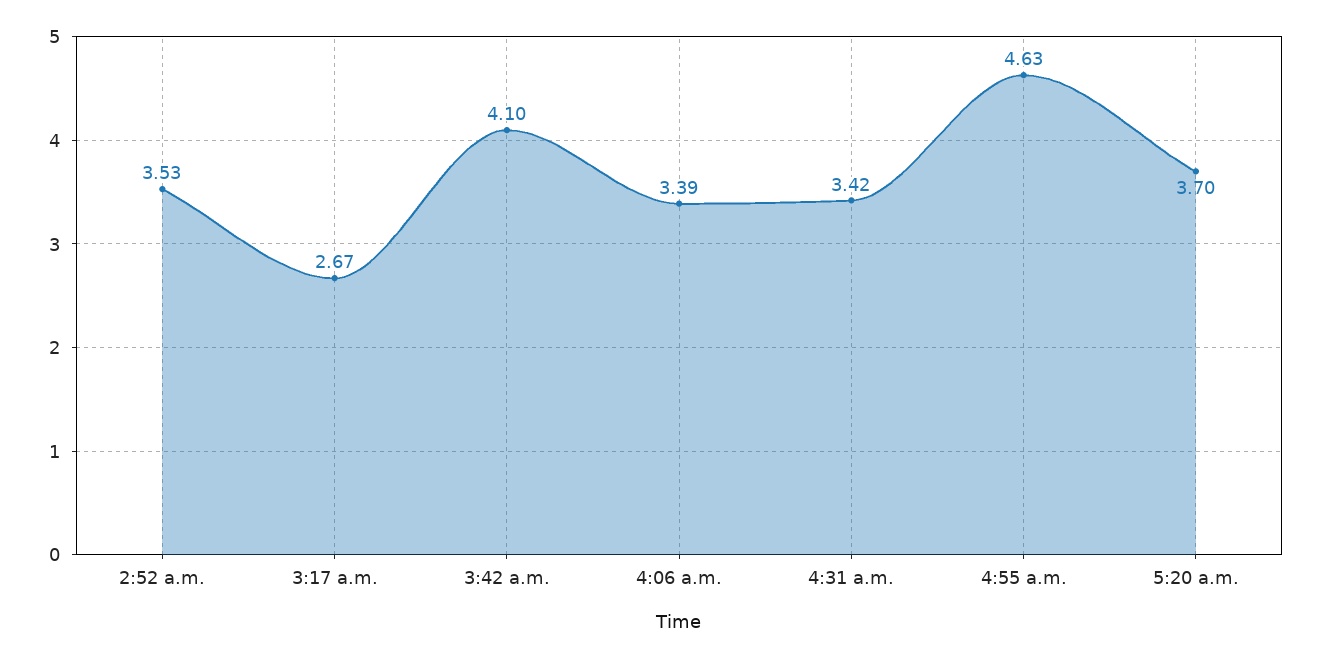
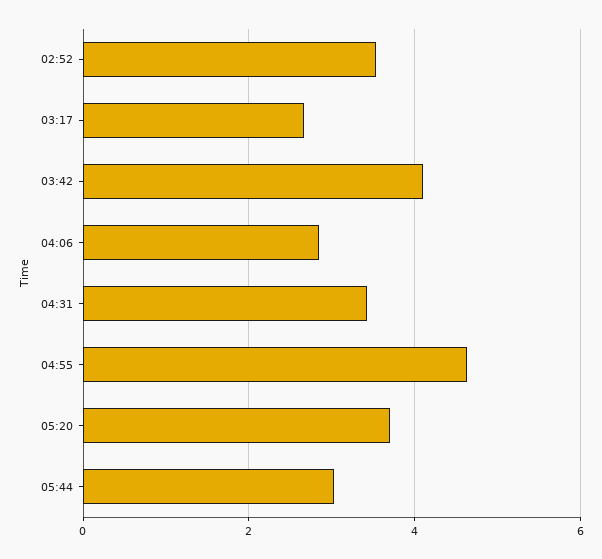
4:06 a.m.: 3.39 -> 2.8
05:44: none -> 3

